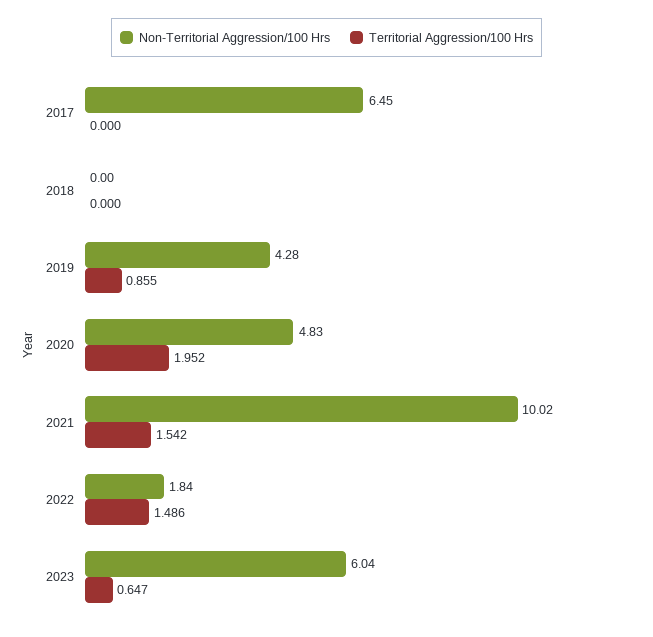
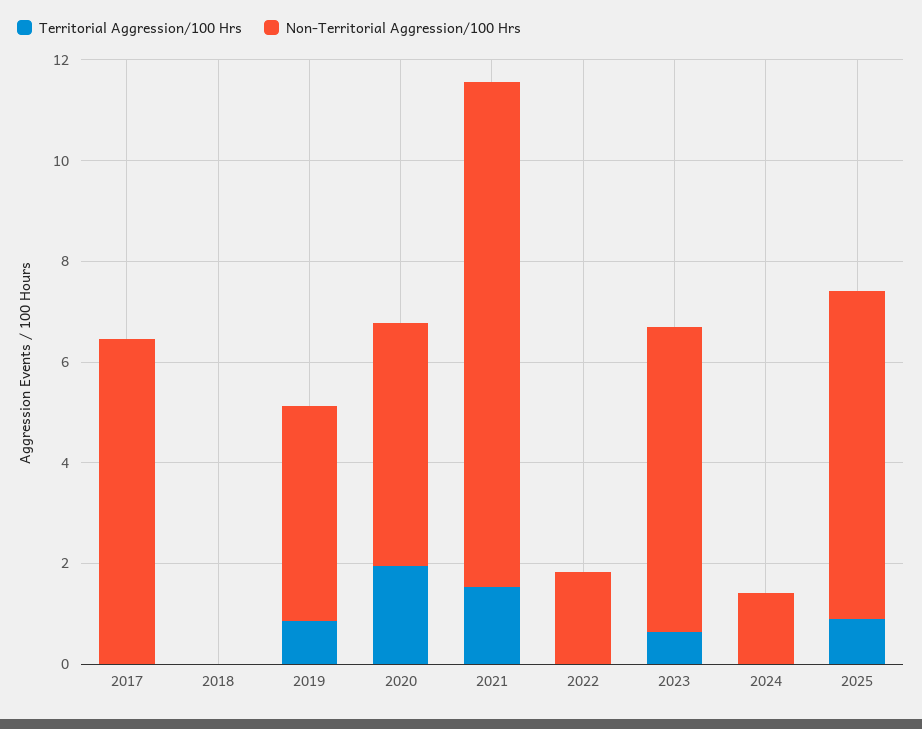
Territorial Aggression/100 Hrs, 2022: 1.486 -> 0
Territorial Aggression/100 Hrs, 2024: none -> 0
Non-Territorial Aggression/100 Hrs, 2024: none -> 1.5
Territorial Aggression/100 Hrs, 2025: none -> 1
Non-Territorial Aggression/100 Hrs, 2025: none -> 6.5

